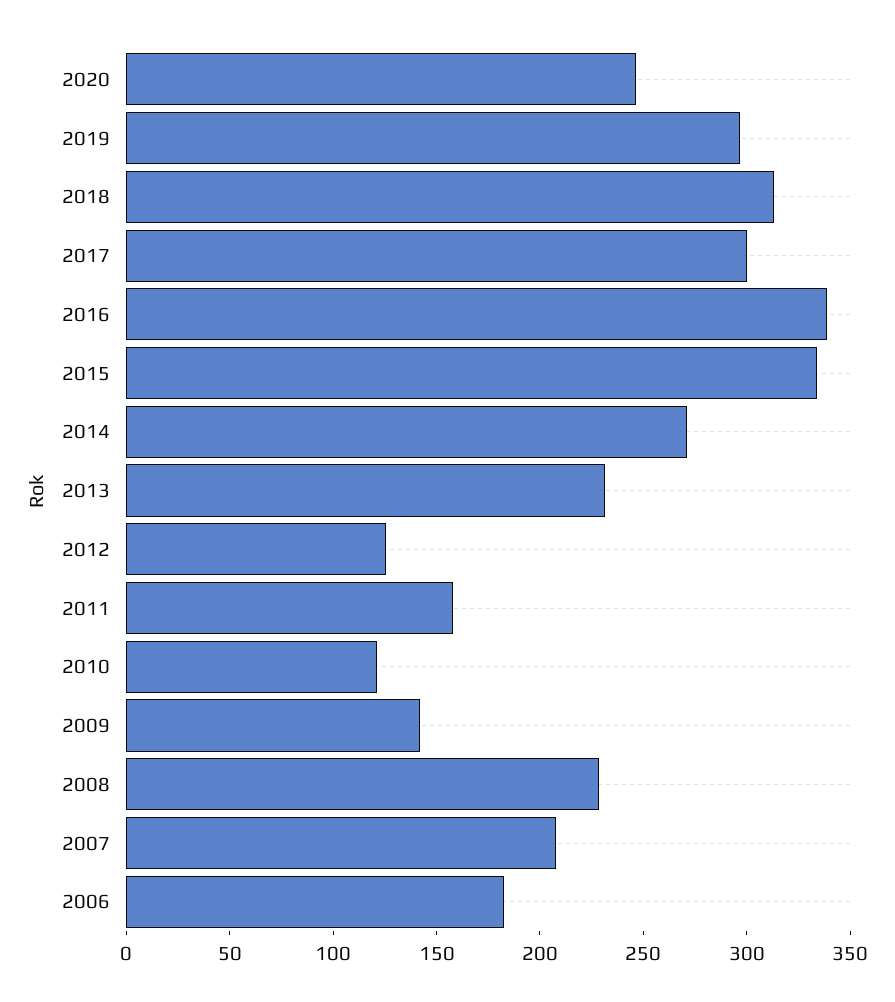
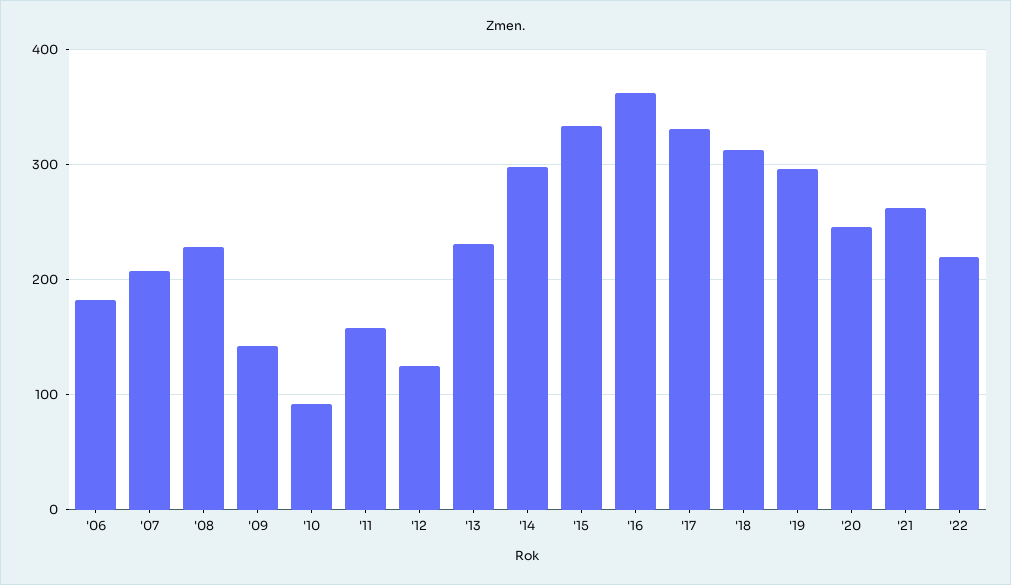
2017: 300 -> 330
2016: 340 -> 360
2014: 270 -> 300
2010: 120 -> 90
'21: none -> 260
'22: none -> 220

